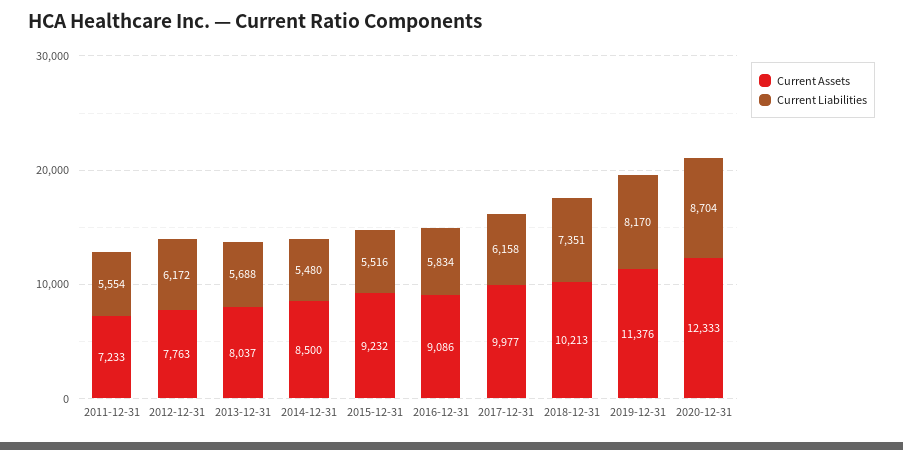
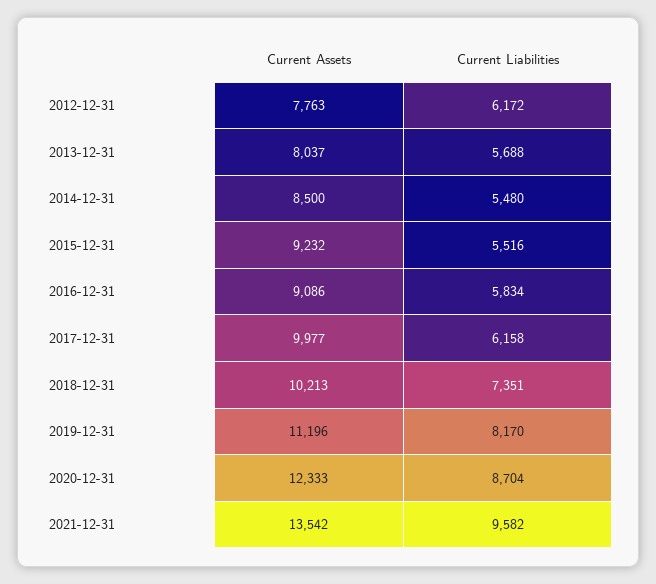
Current Assets, 2011-12-31: 7233 -> none
Current Liabilities, 2011-12-31: 5554 -> none
Current Assets, 2019-12-31: 11376 -> 11196
Current Assets, 2021-12-31: none -> 13542
Current Liabilities, 2021-12-31: none -> 9582

